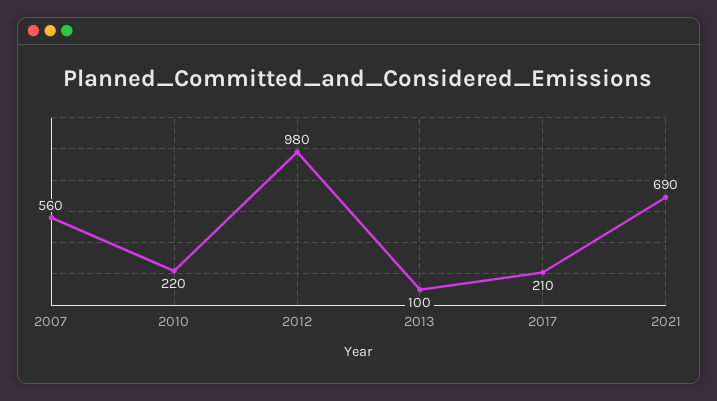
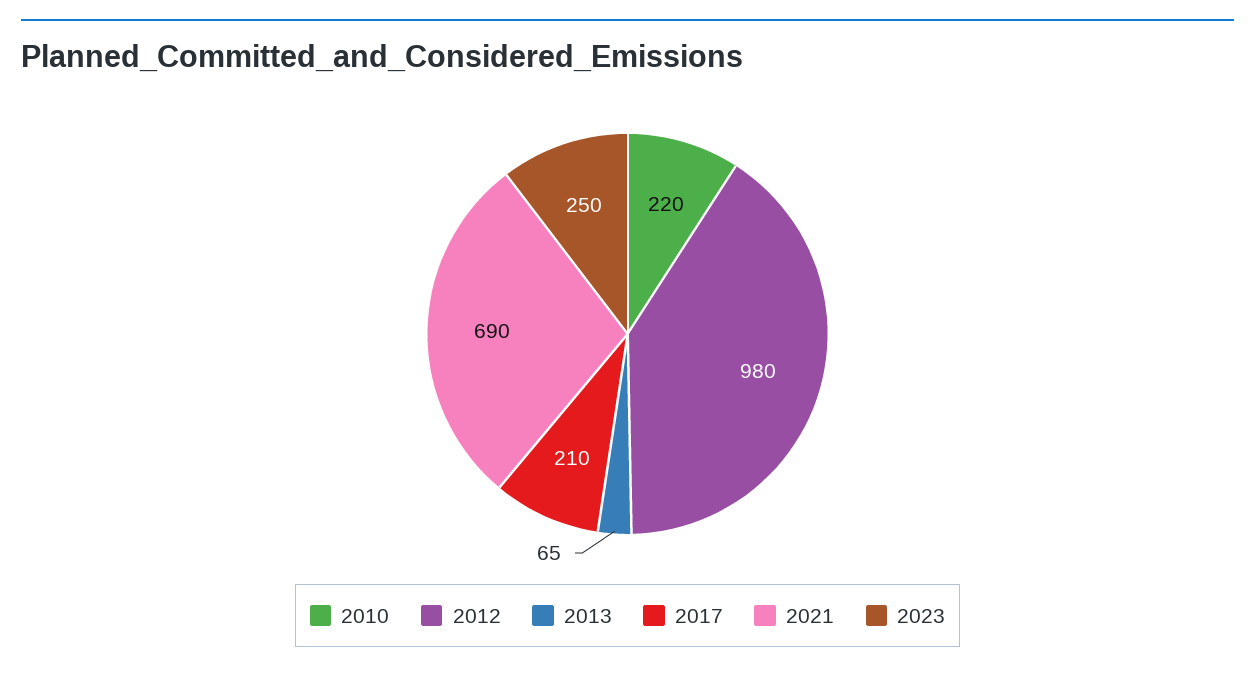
2007: 560 -> none
2013: 100 -> 65
2023: none -> 250

